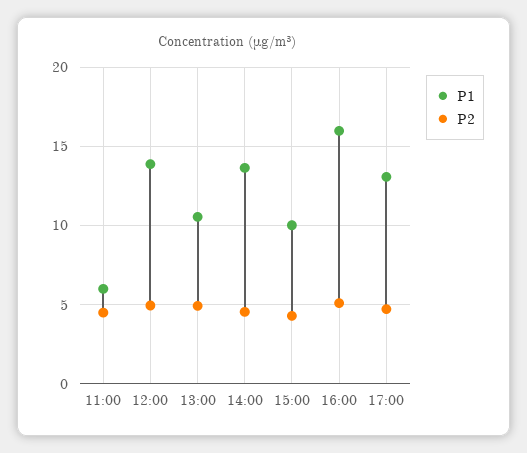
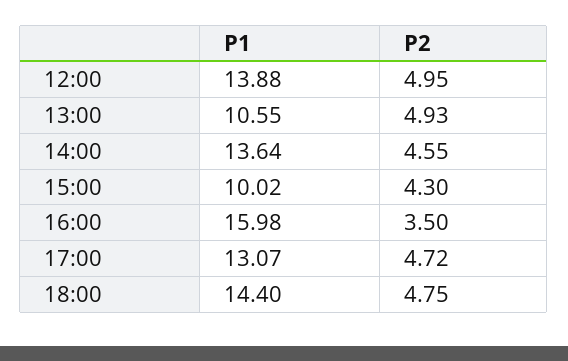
P1, 11:00: 6 -> none
P2, 11:00: 4.5 -> none
P2, 16:00: 5 -> 3.5
P1, 18:00: none -> 14.4
P2, 18:00: none -> 4.75

